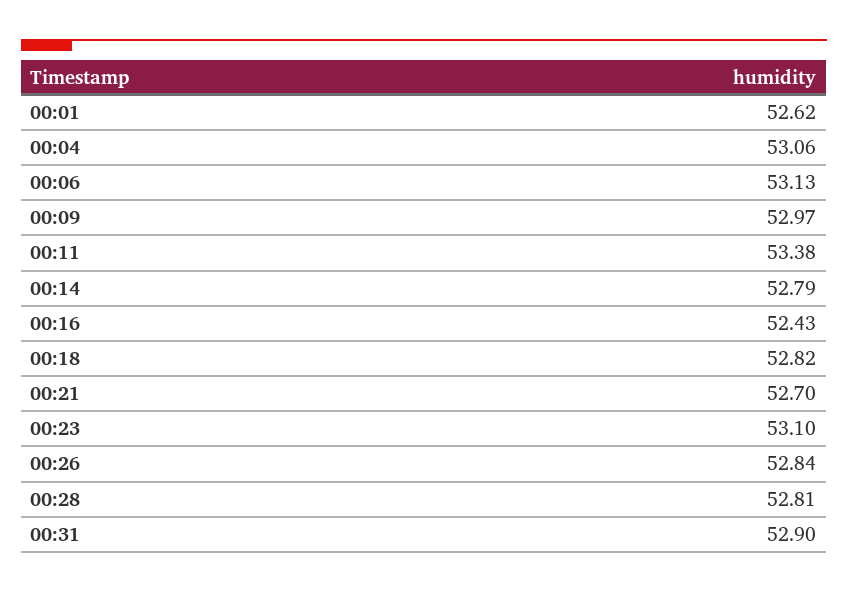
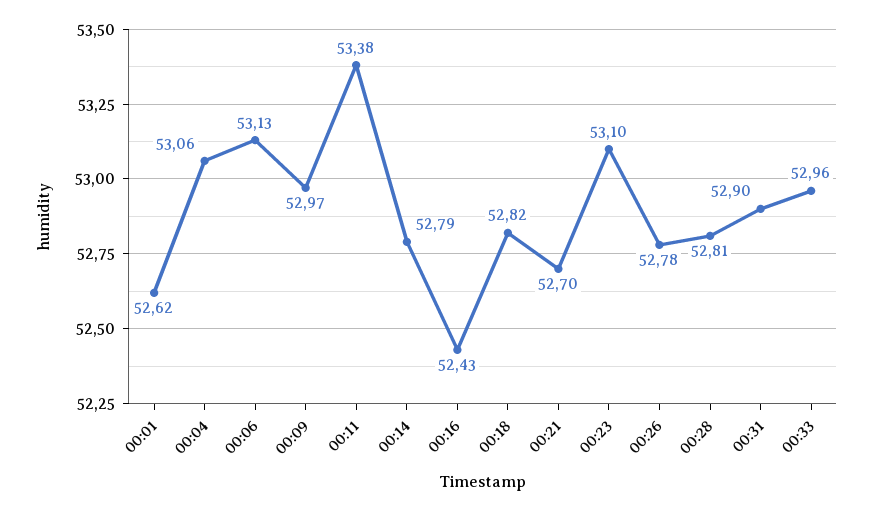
00:26: 52.84 -> 52.78
00:33: none -> 52.96

